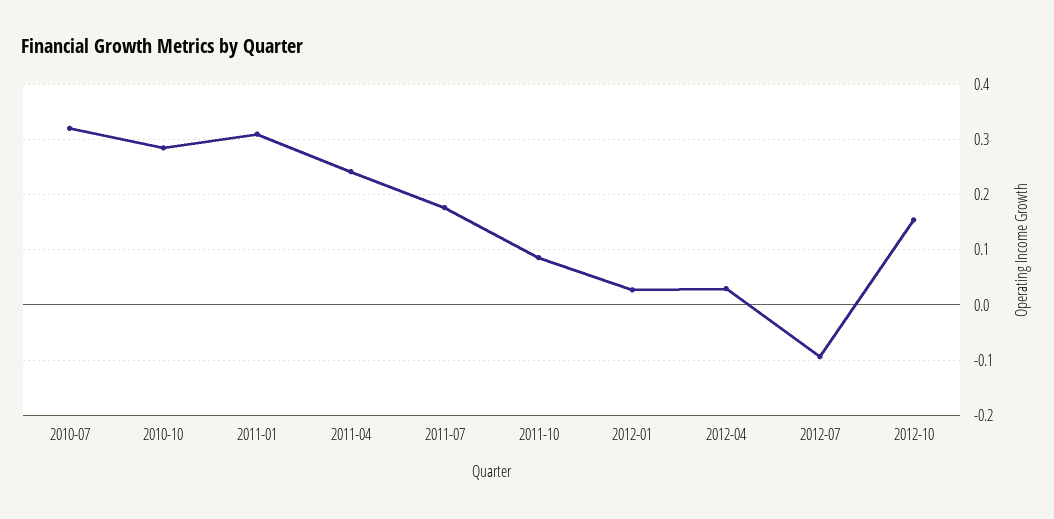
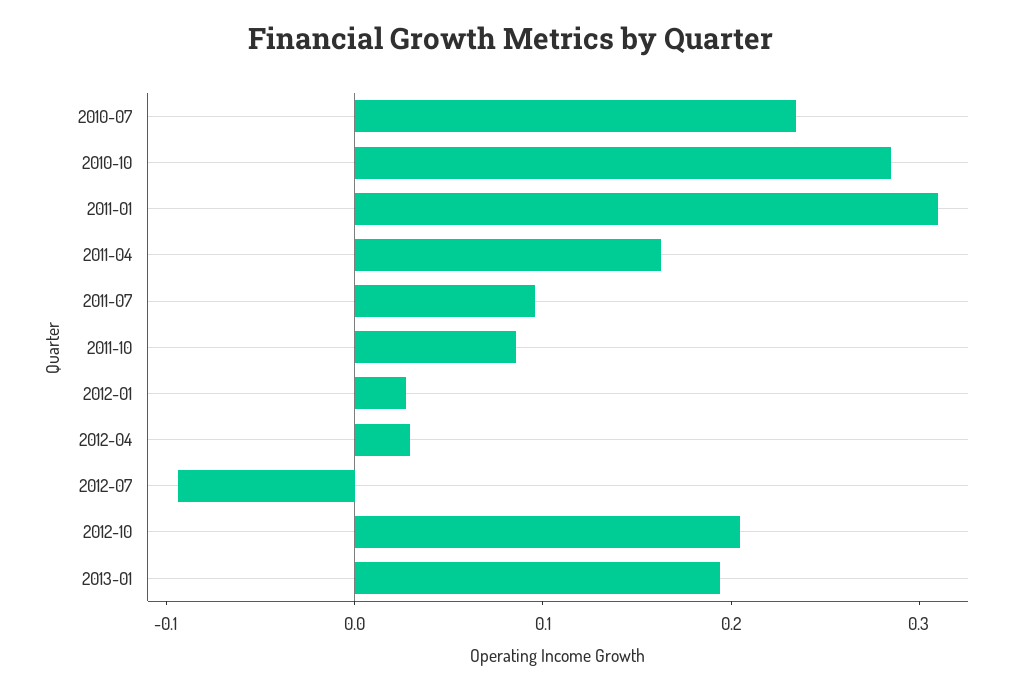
2010-07: 0.32 -> 0.24
2011-04: 0.24 -> 0.16
2011-07: 0.18 -> 0.1
2012-10: 0.16 -> 0.2
2013-01: none -> 0.2

